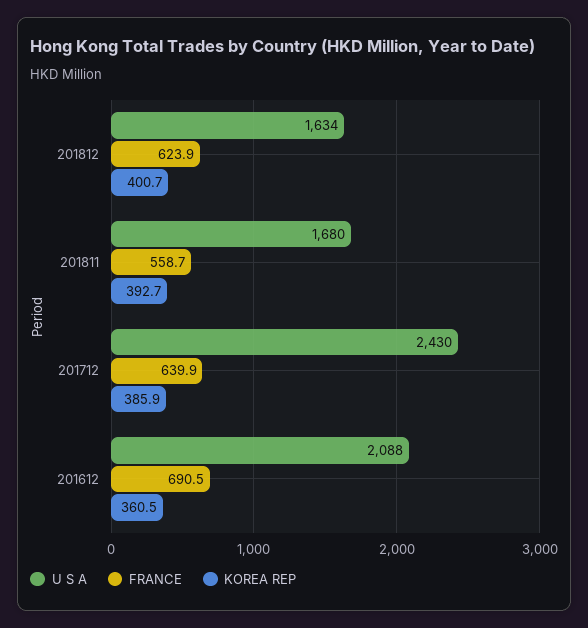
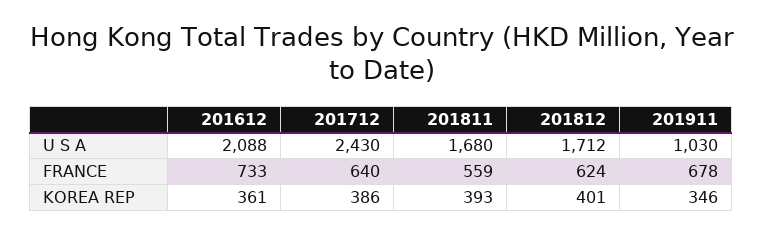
U S A, 201812: 1634 -> 1712
FRANCE, 201612: 690.5 -> 733
U S A, 201911: none -> 1030
FRANCE, 201911: none -> 678
KOREA REP, 201911: none -> 346

